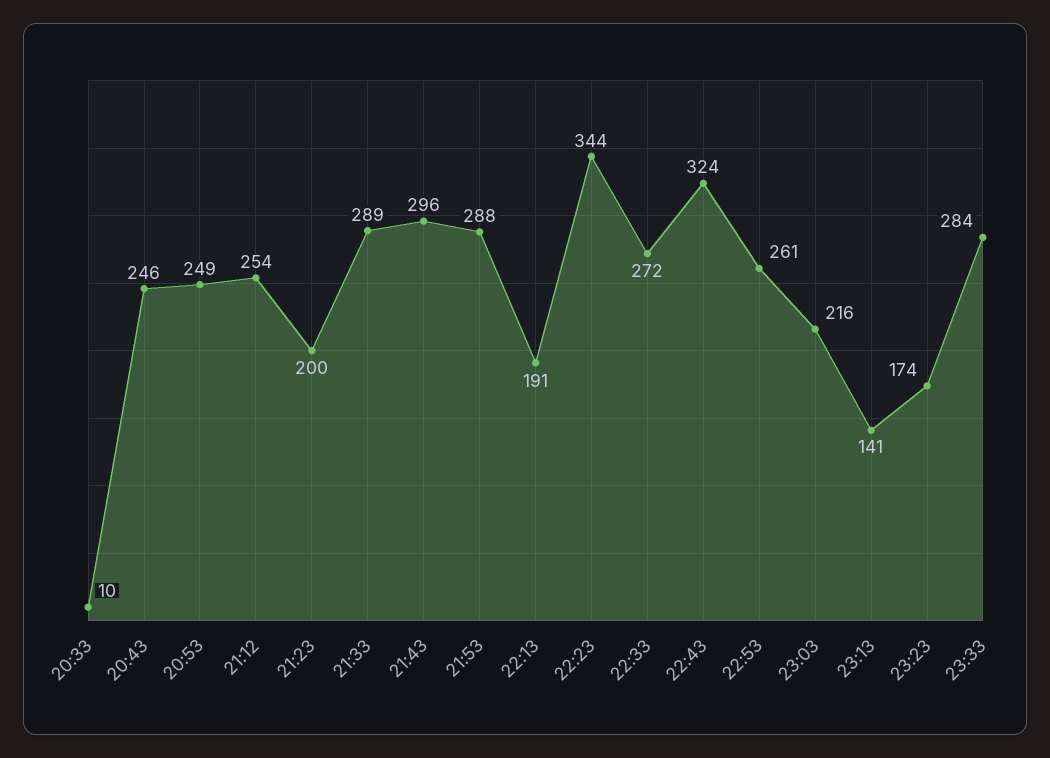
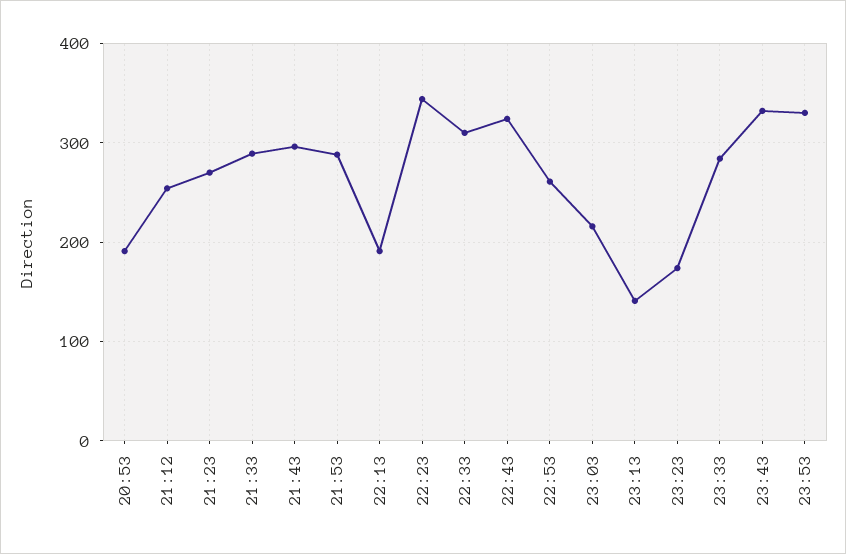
20:33: 10 -> none
20:43: 246 -> none
20:53: 249 -> 190
21:23: 200 -> 270
22:33: 272 -> 310
23:43: none -> 330
23:53: none -> 330

